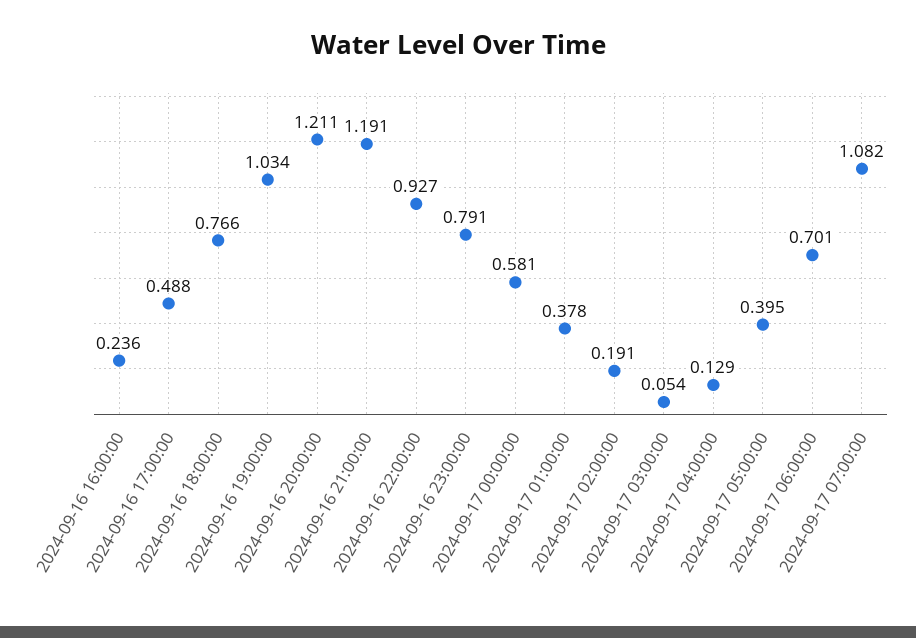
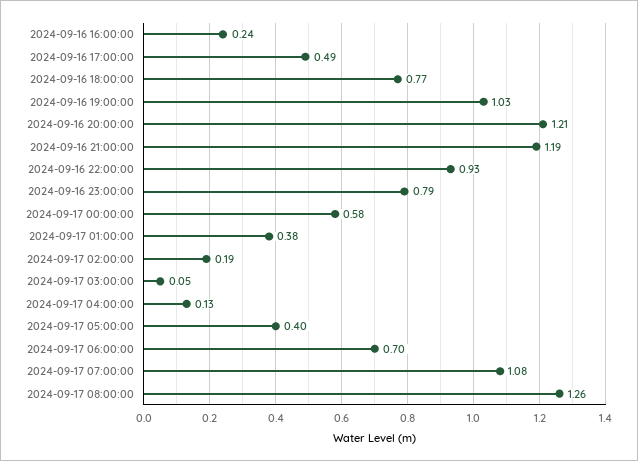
2024-09-17 08:00:00: none -> 1.26

